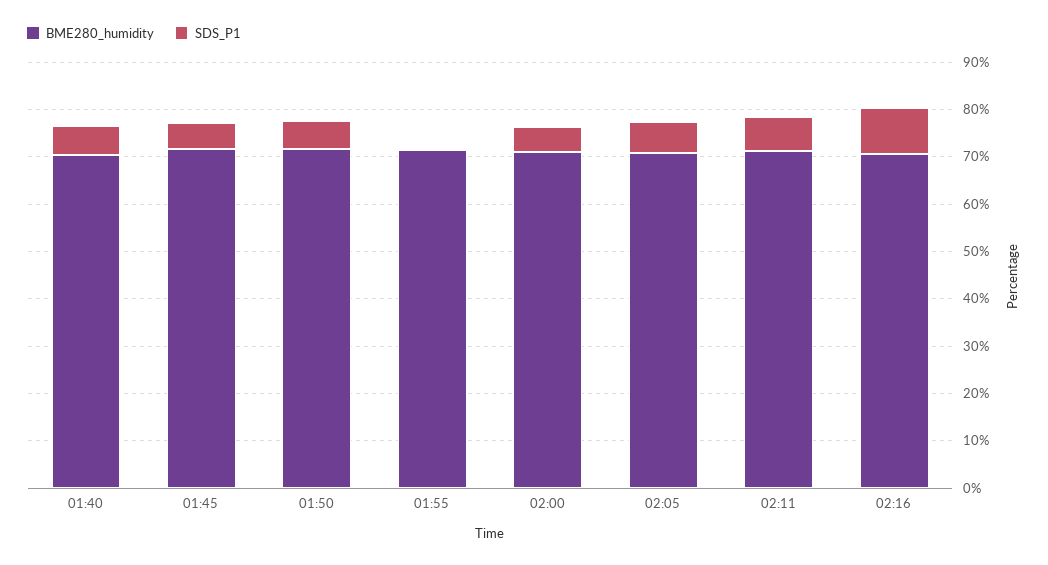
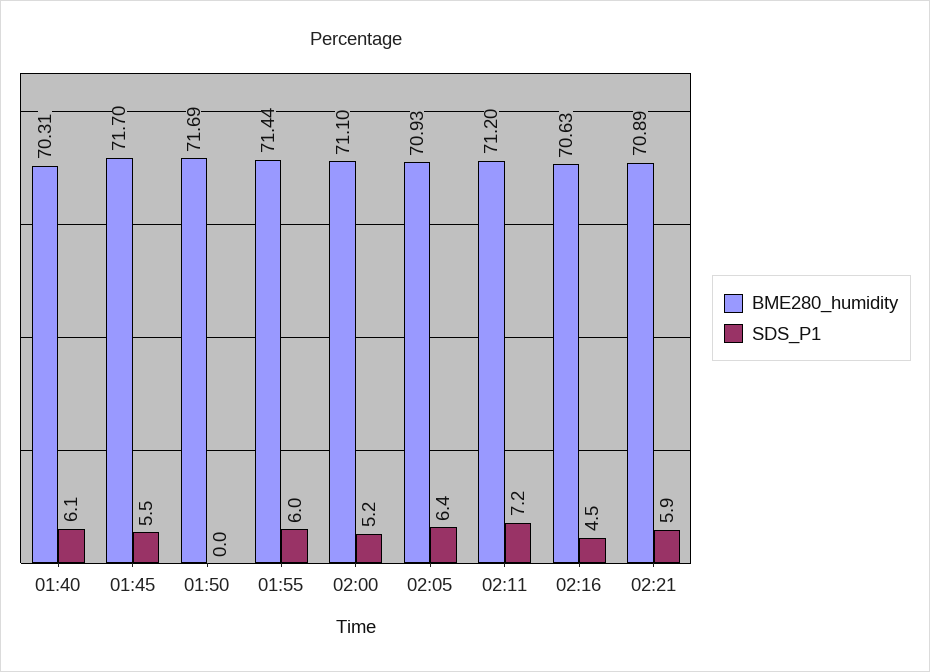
SDS_P1, 01:50: 6 -> 0
SDS_P1, 01:55: 0 -> 6
SDS_P1, 02:16: 10 -> 4.5
BME280_humidity, 02:21: none -> 70.89
SDS_P1, 02:21: none -> 5.9

